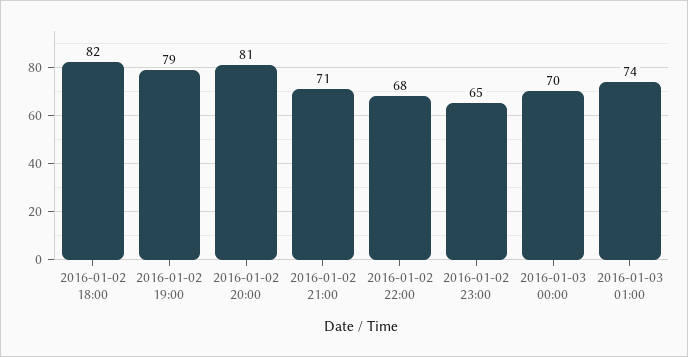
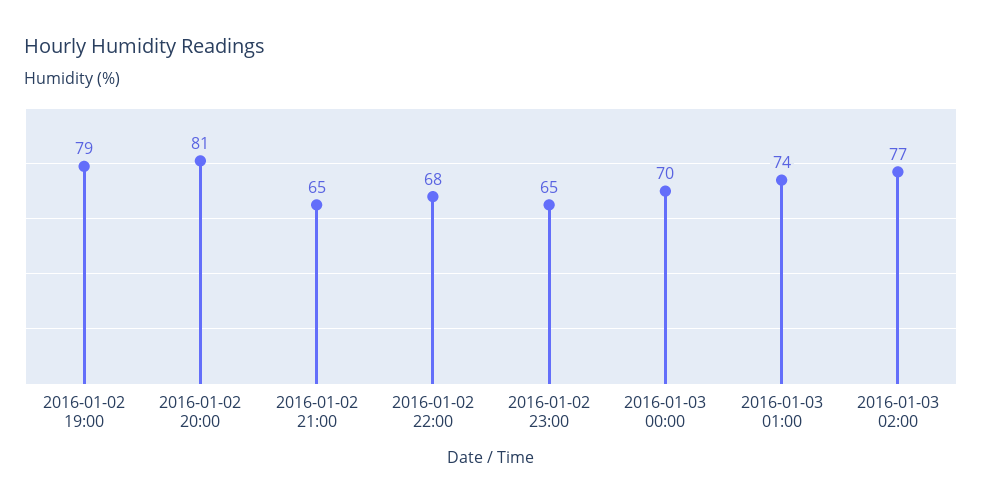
2016-01-02 18:00: 82 -> none
2016-01-02 21:00: 71 -> 65
2016-01-03 02:00: none -> 77

